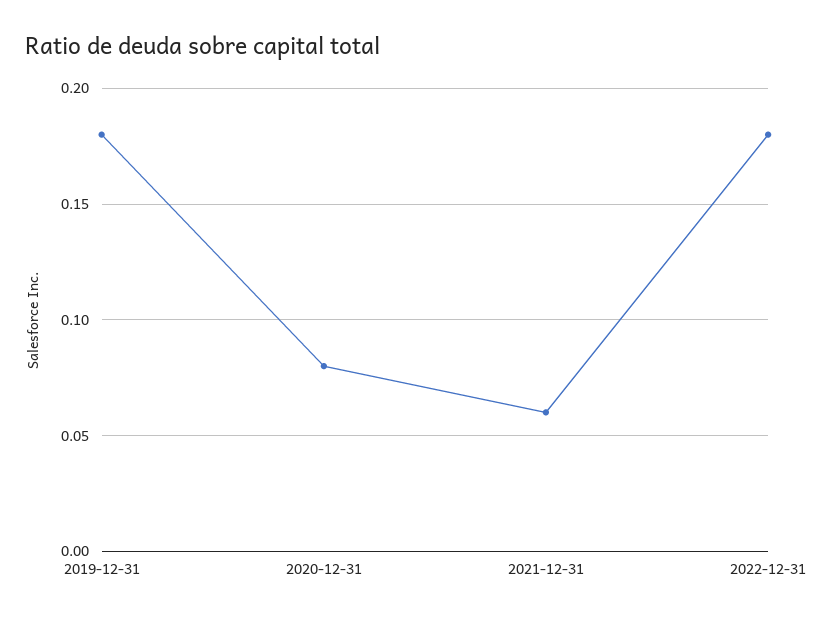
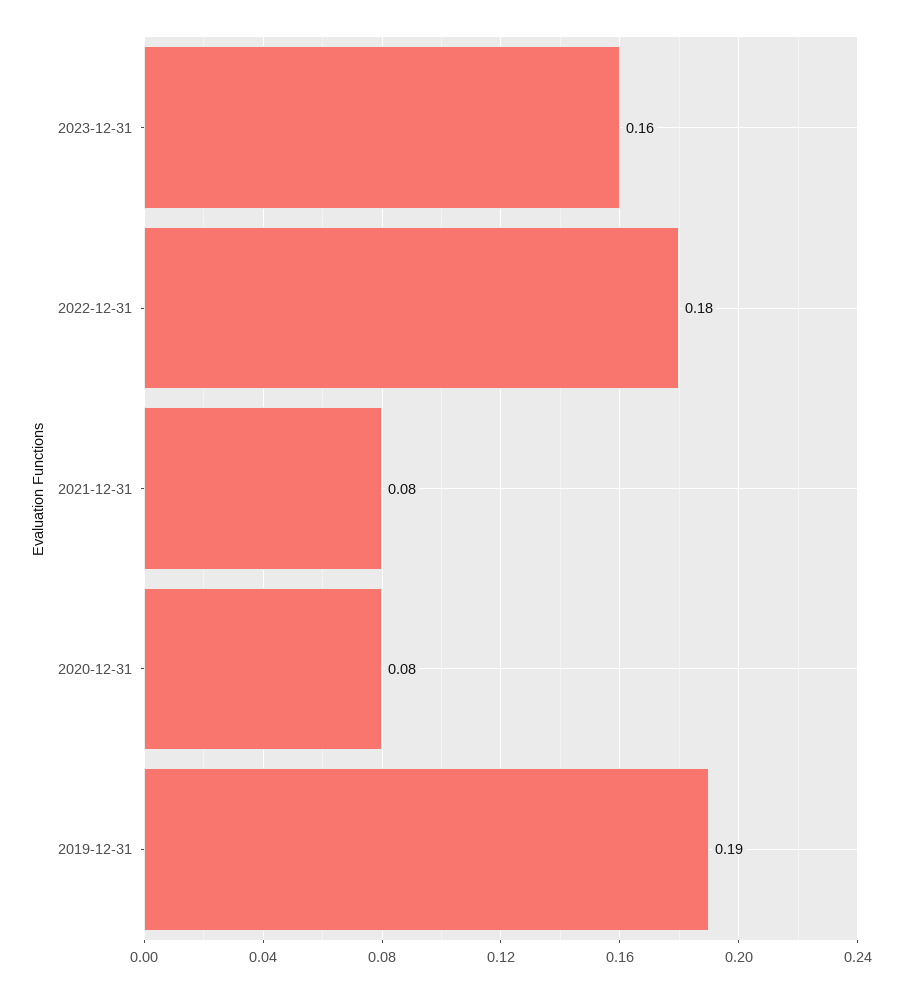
2019-12-31: 0.18 -> 0.19
2021-12-31: 0.06 -> 0.08
2023-12-31: none -> 0.16

